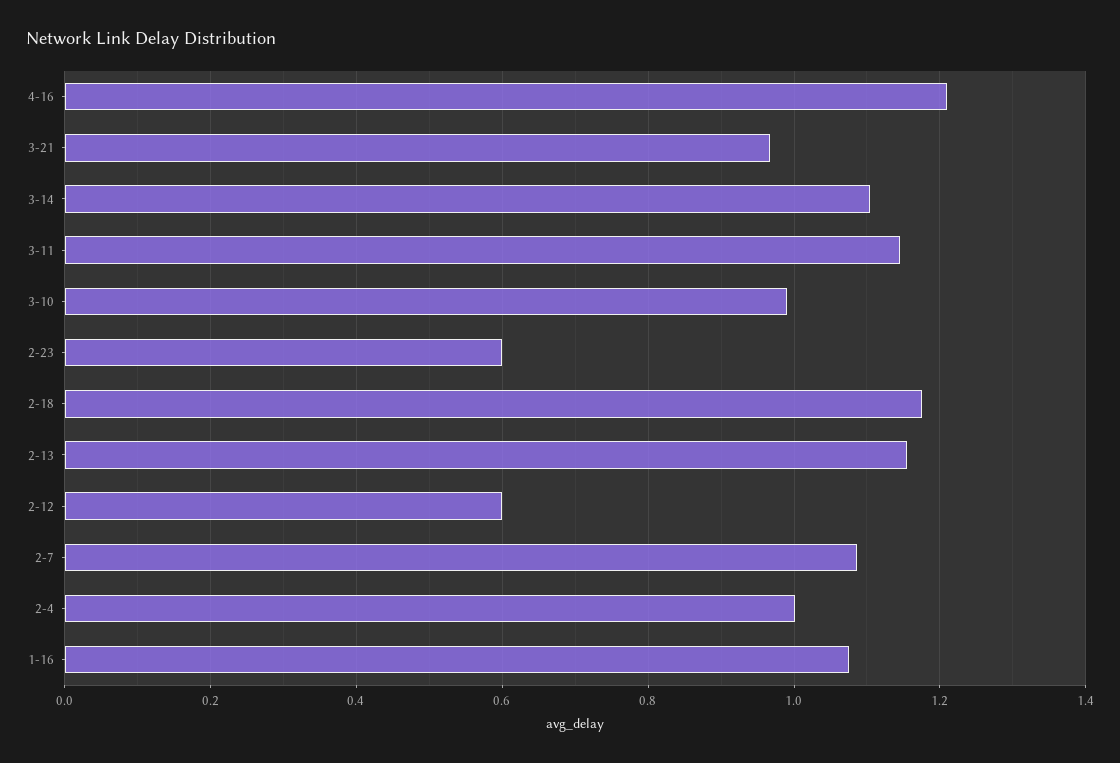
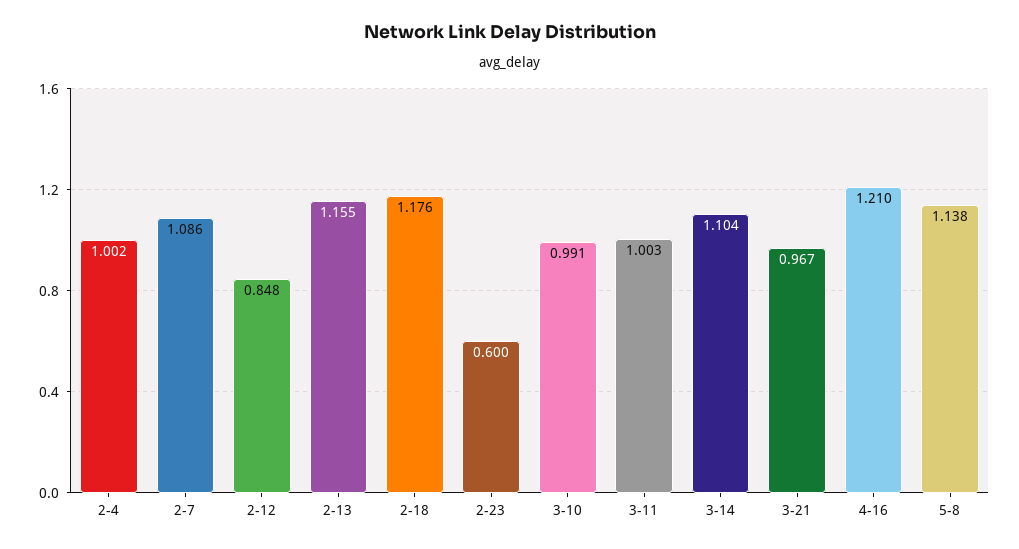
3-11: 1.14 -> 1.003
2-12: 0.6 -> 0.848
1-16: 1.08 -> none
5-8: none -> 1.138

